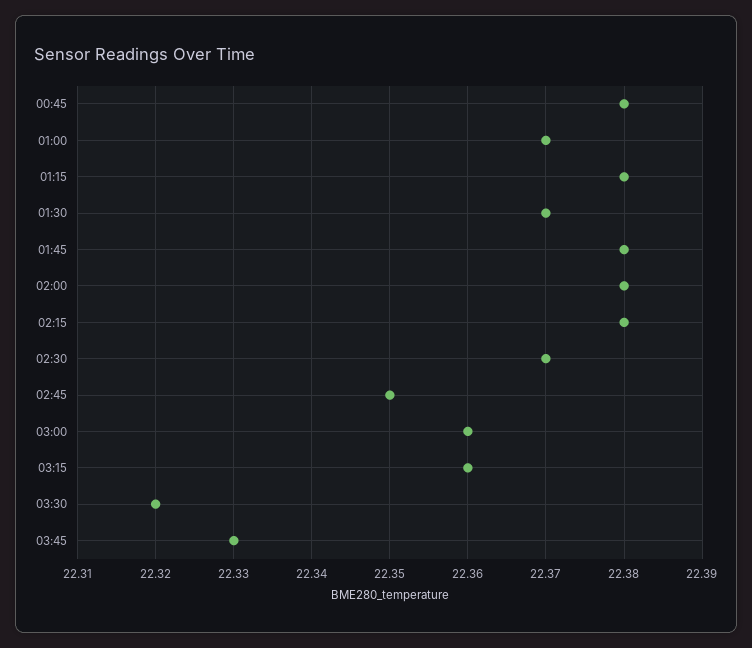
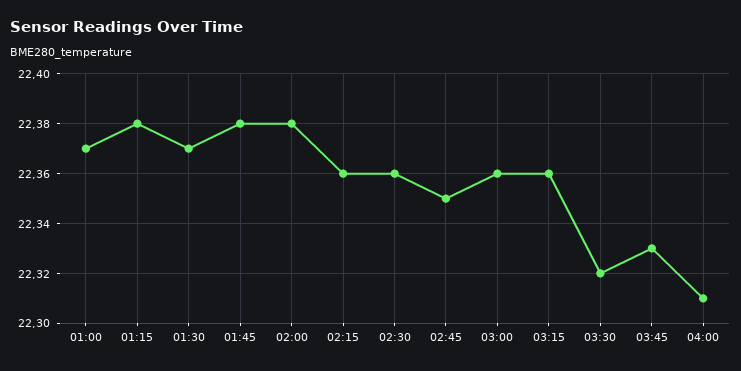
00:45: 22.38 -> none
02:15: 22.38 -> 22.36
02:30: 22.37 -> 22.36
04:00: none -> 22.31

